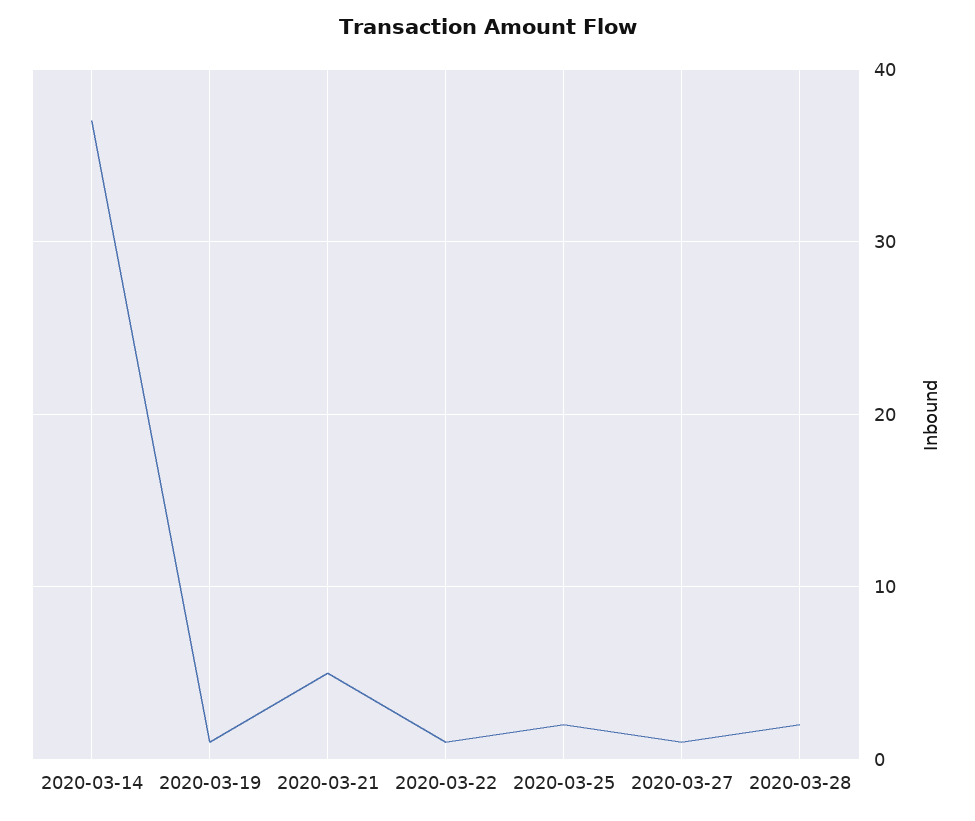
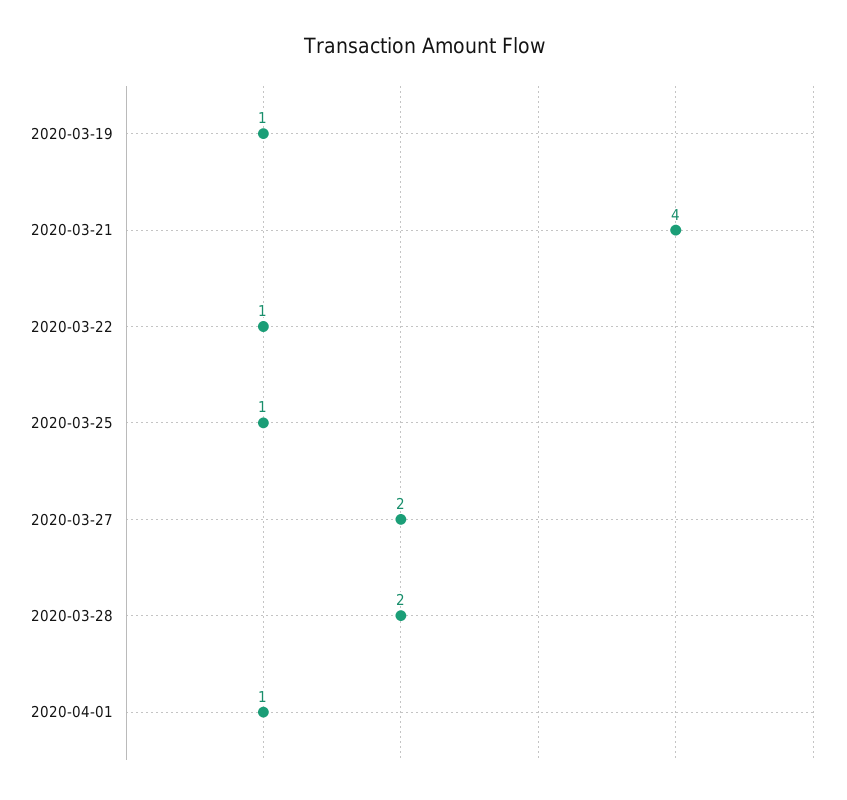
2020-03-14: 37 -> none
2020-03-21: 5 -> 4
2020-03-25: 2 -> 1
2020-03-27: 1 -> 2
2020-04-01: none -> 1

